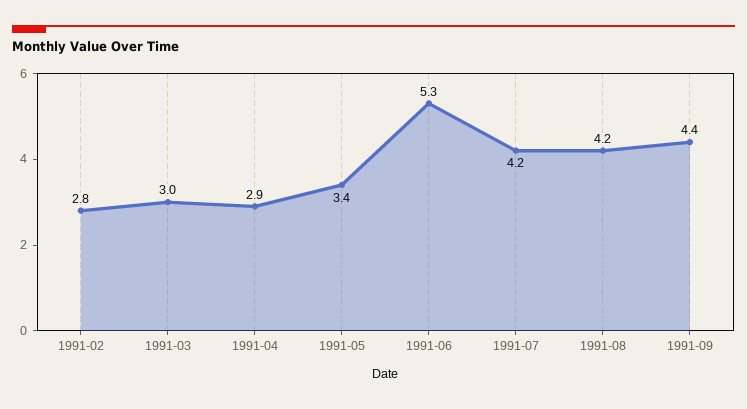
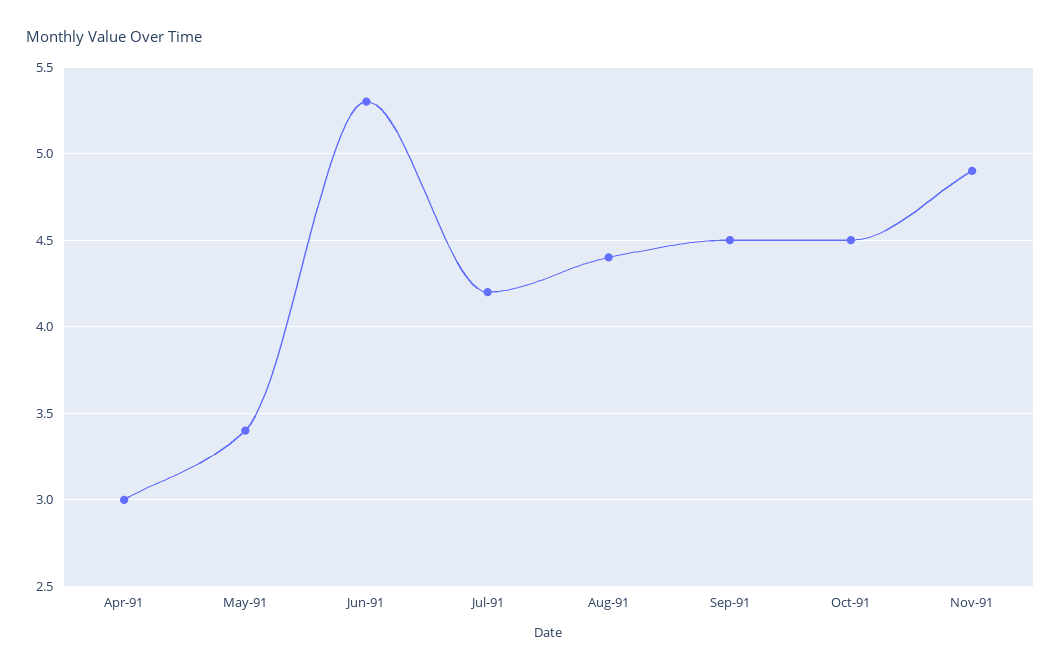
1991-02: 2.8 -> none
1991-03: 3 -> none
1991-04: 2.9 -> 3
1991-08: 4.2 -> 4.4
1991-09: 4.4 -> 4.5
Oct-91: none -> 4.5
Nov-91: none -> 4.9

